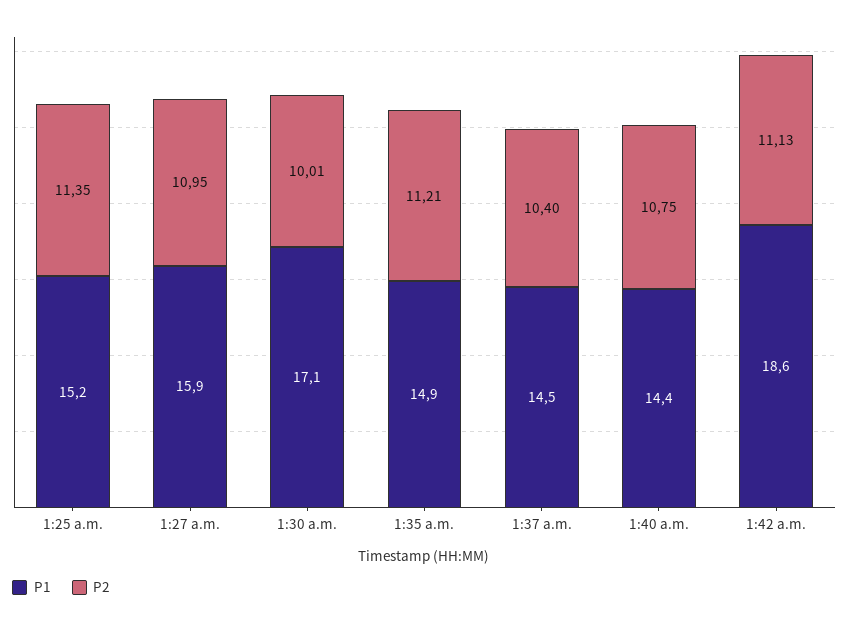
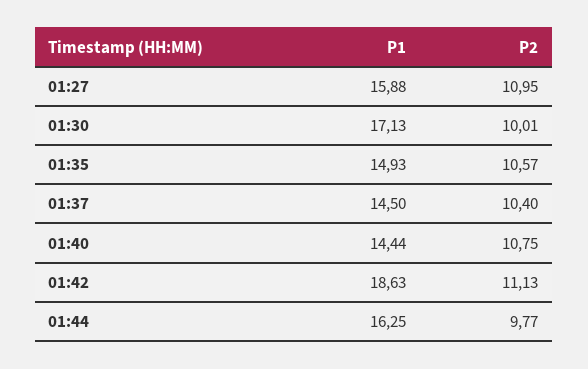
P1, 1:25 a.m.: 15.2 -> none
P2, 1:25 a.m.: 11.35 -> none
P2, 1:35 a.m.: 11.21 -> 10.57
P1, 01:44: none -> 16.25
P2, 01:44: none -> 9.77

